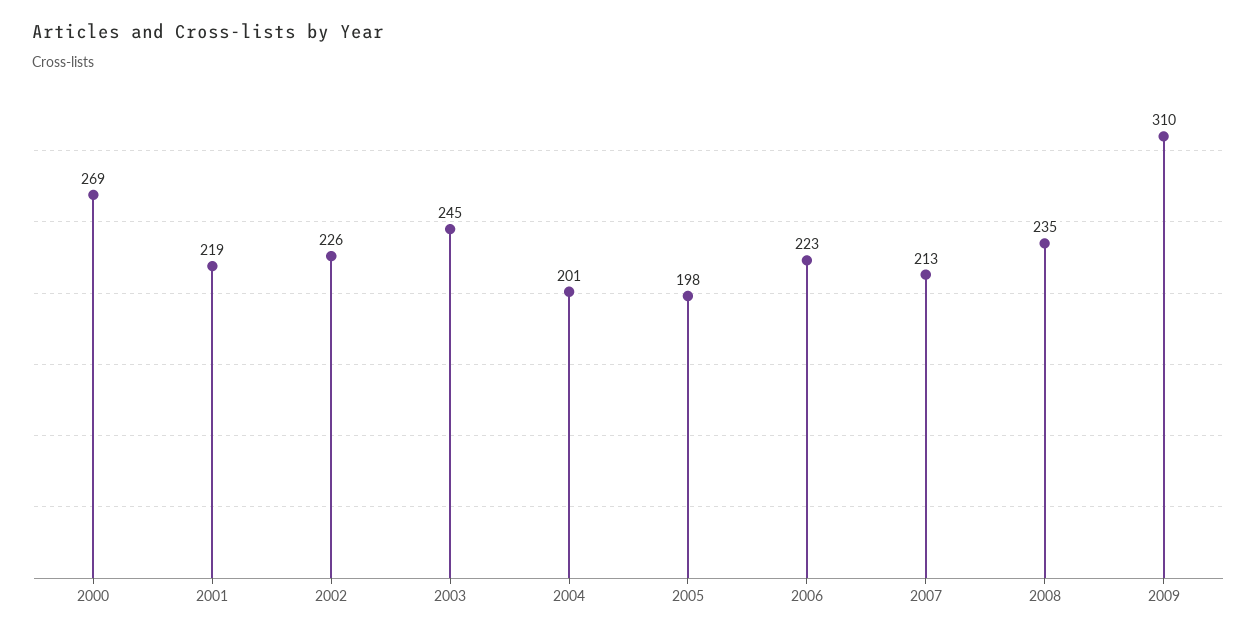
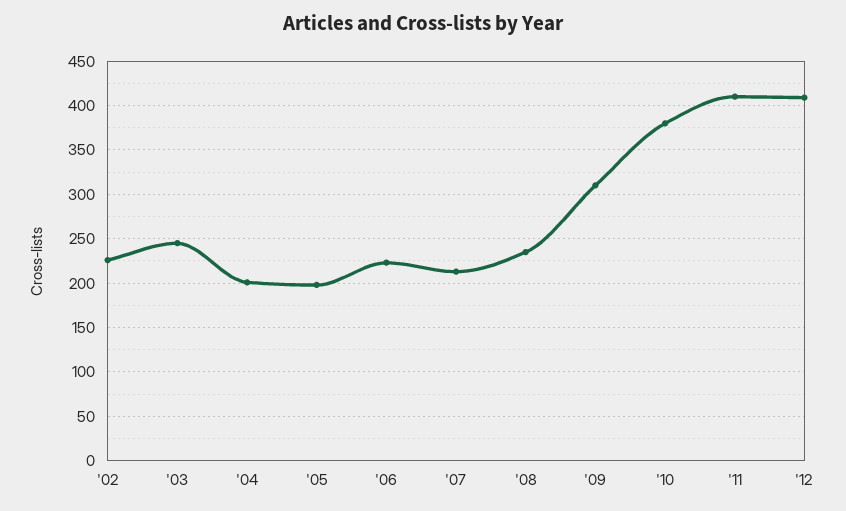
2000: 269 -> none
2001: 219 -> none
'10: none -> 380
'11: none -> 410
'12: none -> 410

